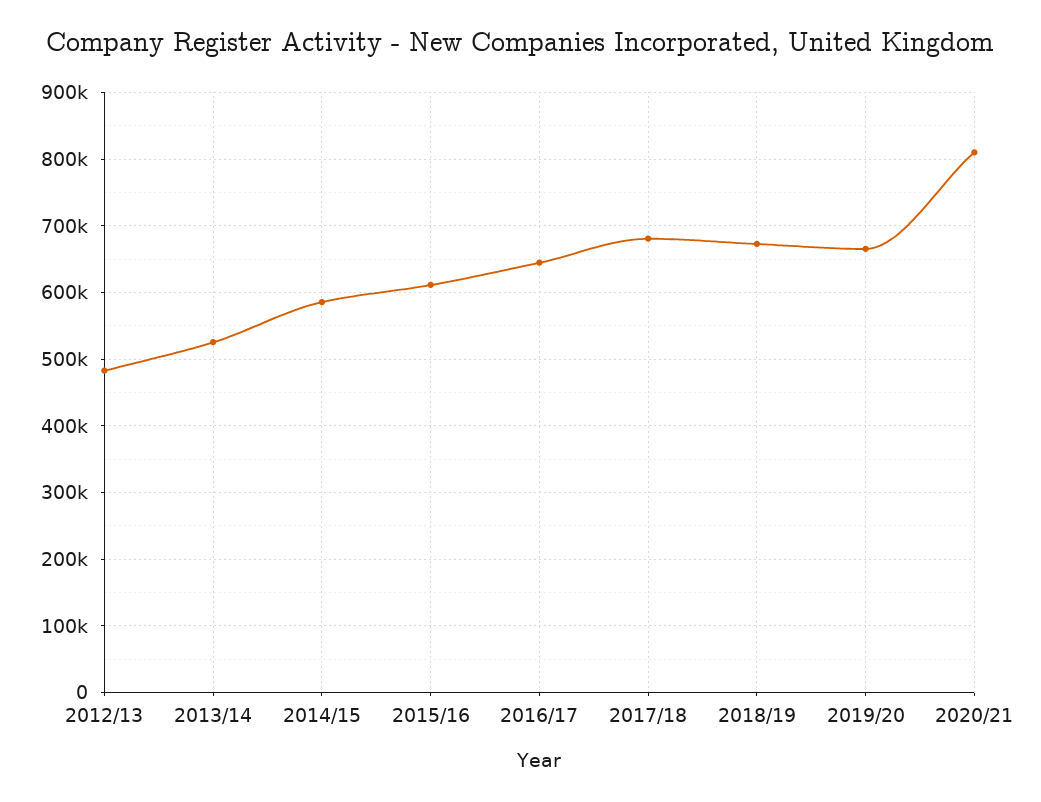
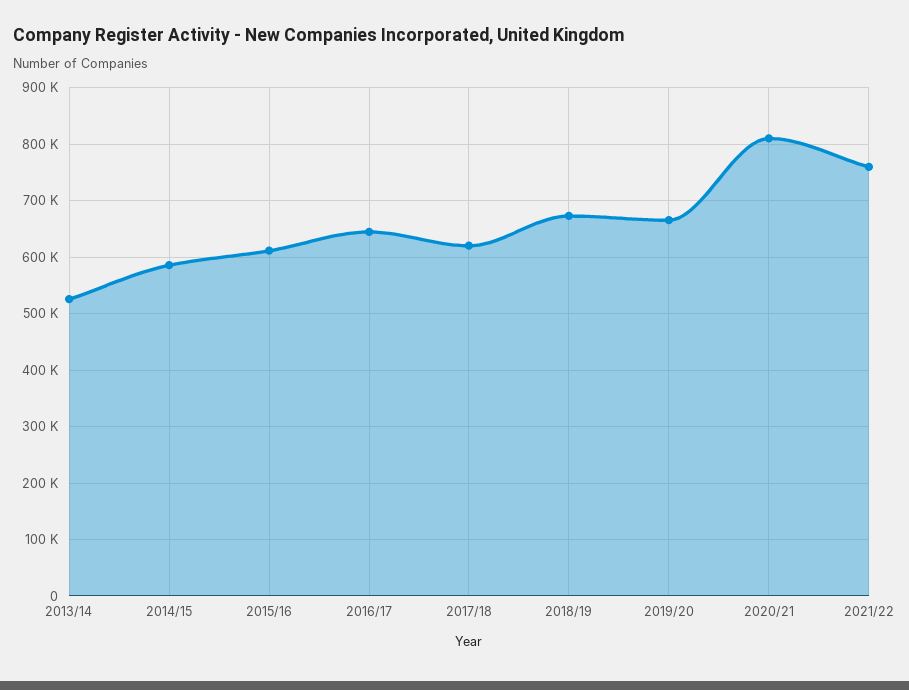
2012/13: 480000 -> none
2017/18: 680000 -> 620000
2021/22: none -> 760000

